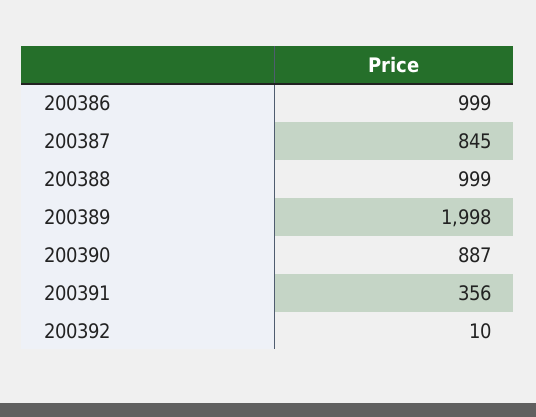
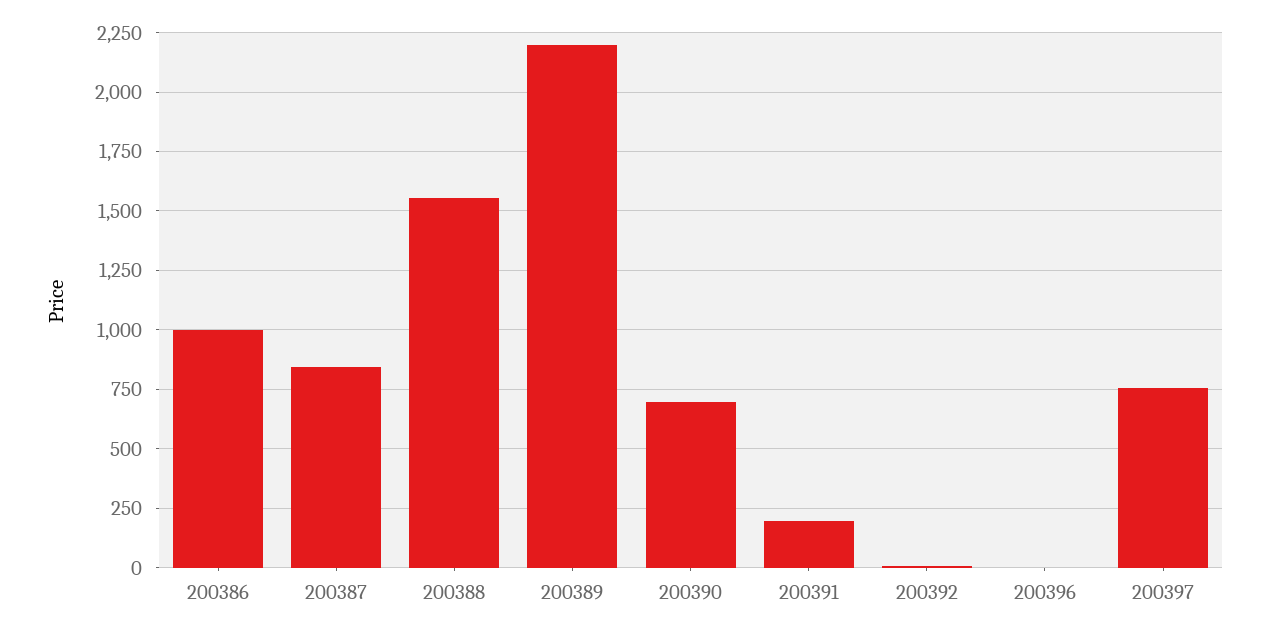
200388: 999 -> 1550
200389: 1998 -> 2200
200390: 887 -> 700
200391: 356 -> 200
200396: none -> 0
200397: none -> 750

